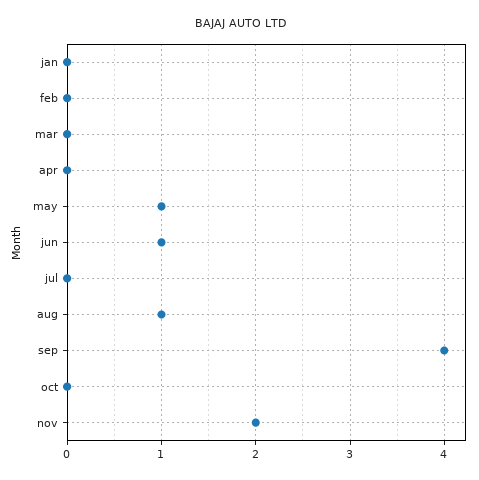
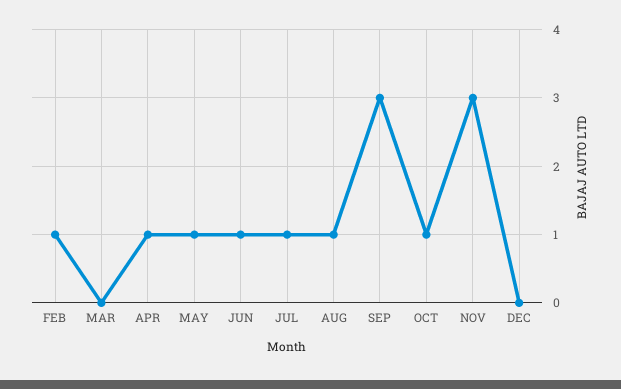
jan: 0 -> none
feb: 0 -> 1
apr: 0 -> 1
jul: 0 -> 1
sep: 4 -> 3
oct: 0 -> 1
nov: 2 -> 3
DEC: none -> 0

